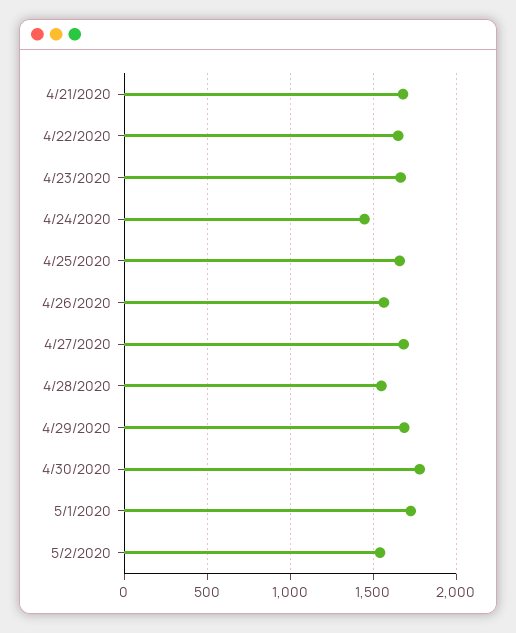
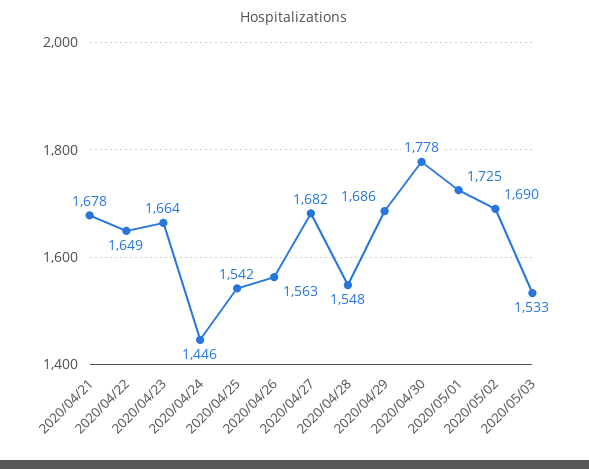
4/25/2020: 1650 -> 1542
5/2/2020: 1550 -> 1690
2020/05/03: none -> 1533

